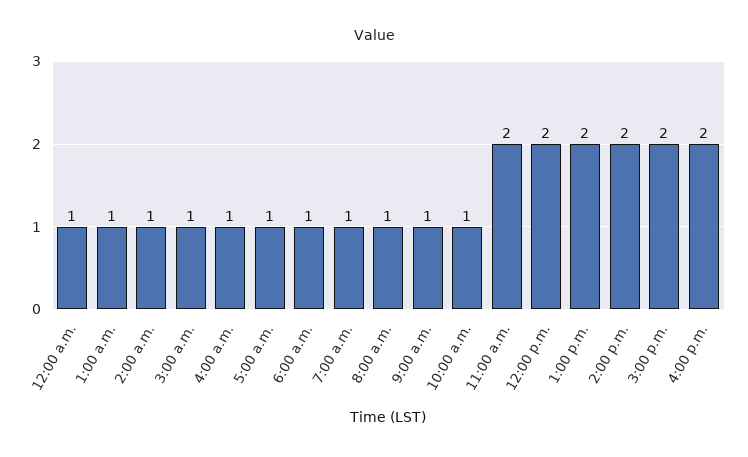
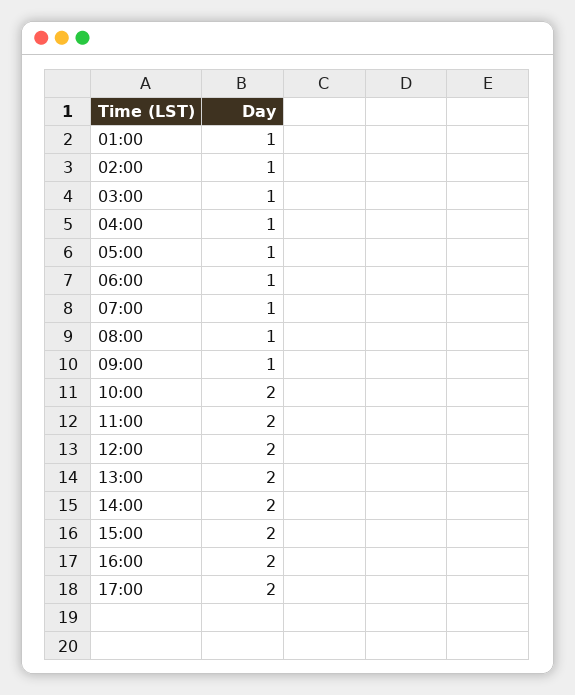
12:00 a.m.: 1 -> none
10:00 a.m.: 1 -> 2
17:00: none -> 2

